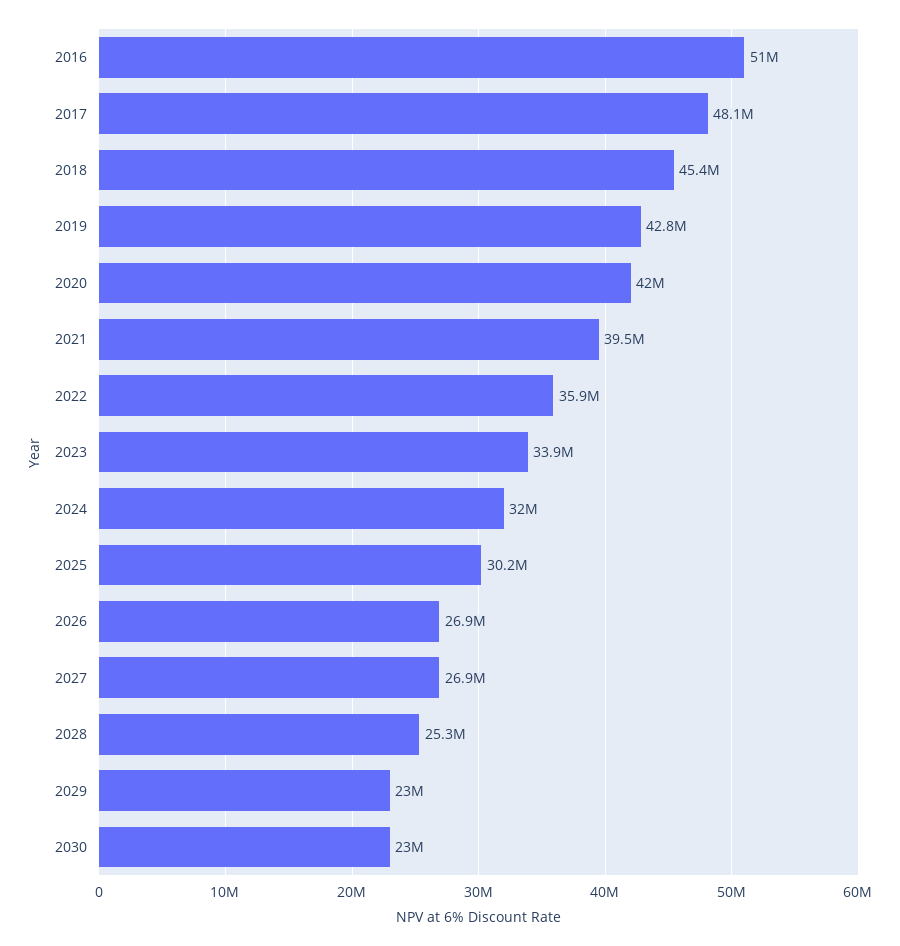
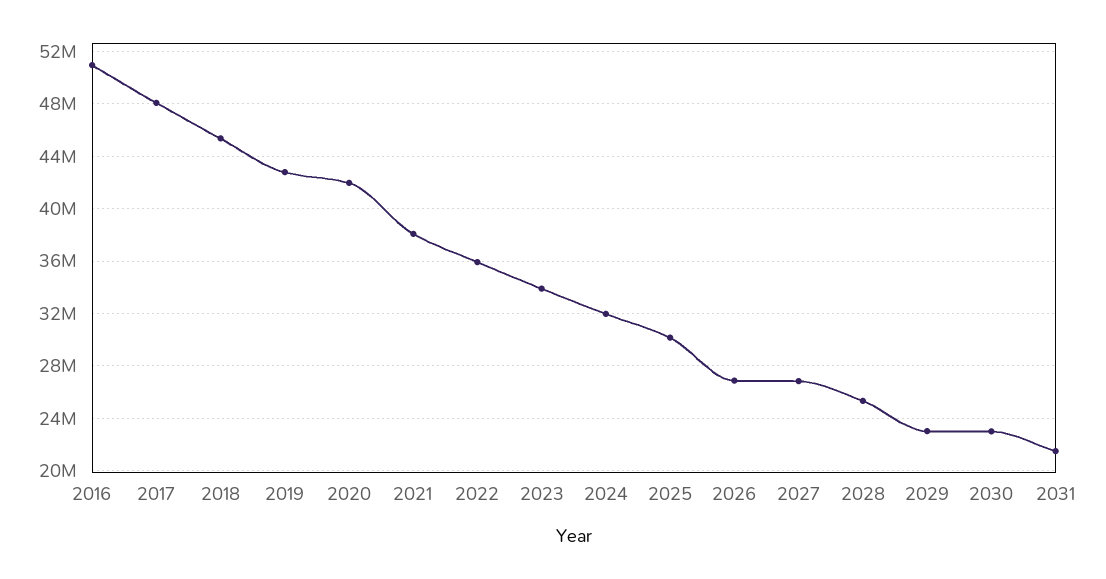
2021: 39500000 -> 38000000
2031: none -> 21500000

